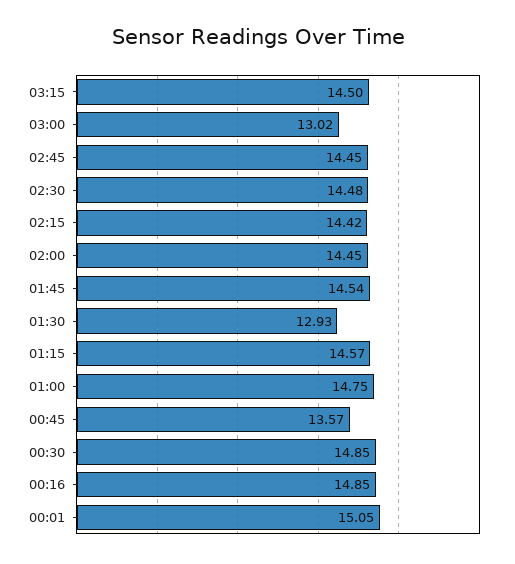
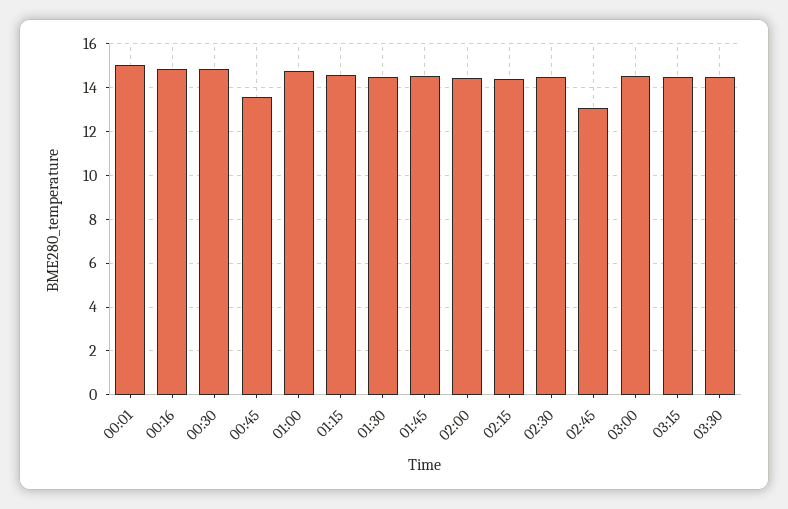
03:00: 13.02 -> 14.5
02:45: 14.45 -> 13
01:30: 12.93 -> 14.5
03:30: none -> 14.5

